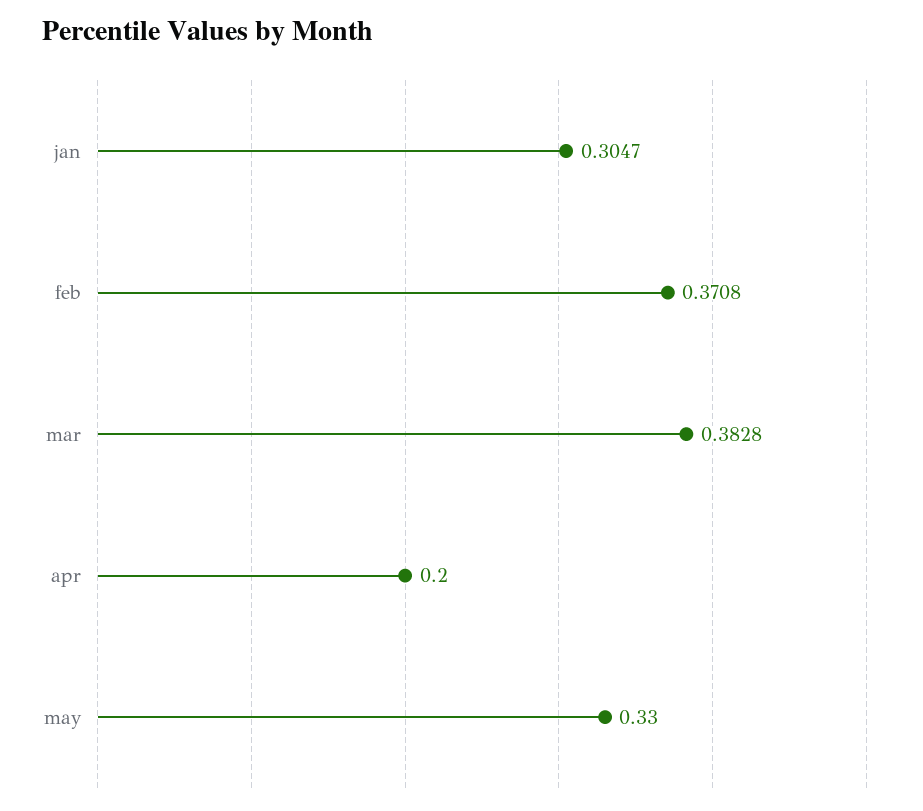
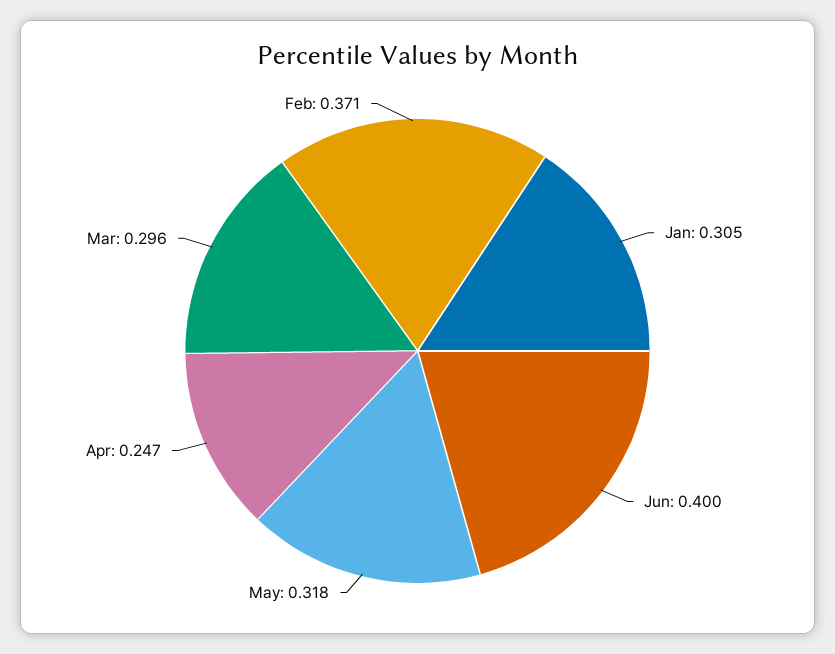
mar: 0.3828 -> 0.296
apr: 0.2 -> 0.247
may: 0.33 -> 0.318
Jun: none -> 0.4

